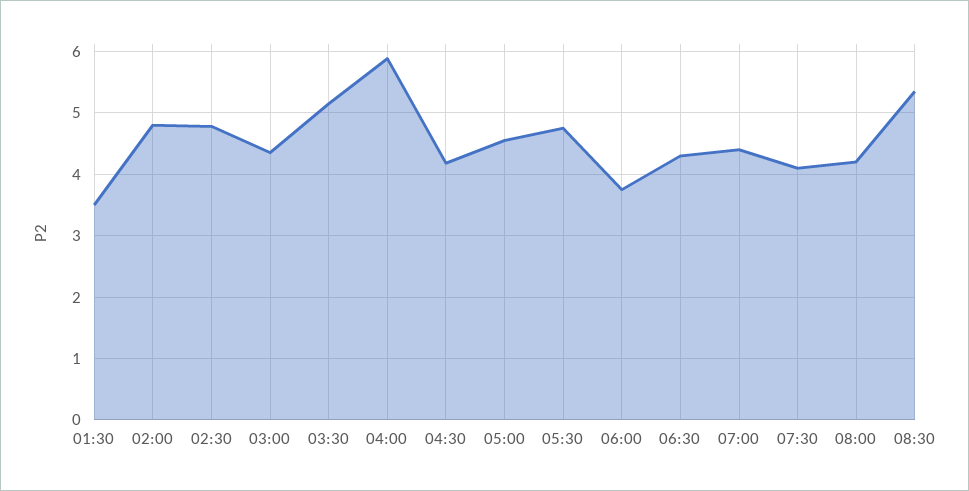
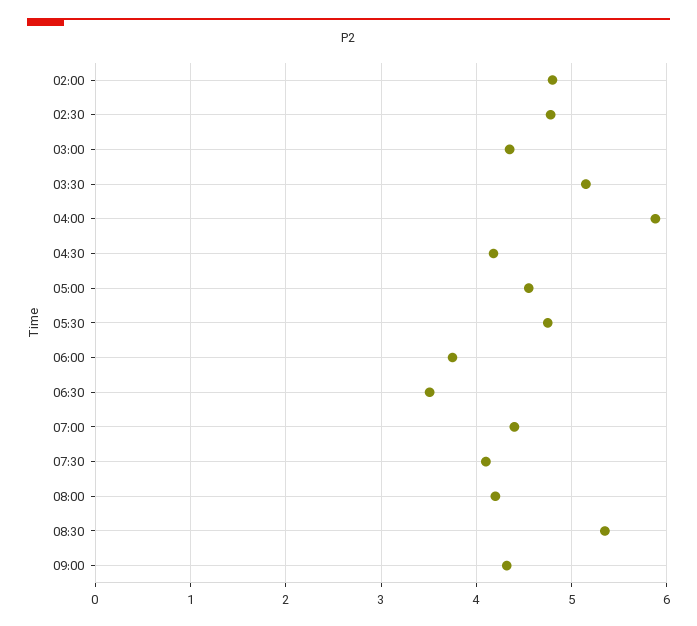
01:30: 3.5 -> none
06:30: 4.3 -> 3.5
09:00: none -> 4.3

